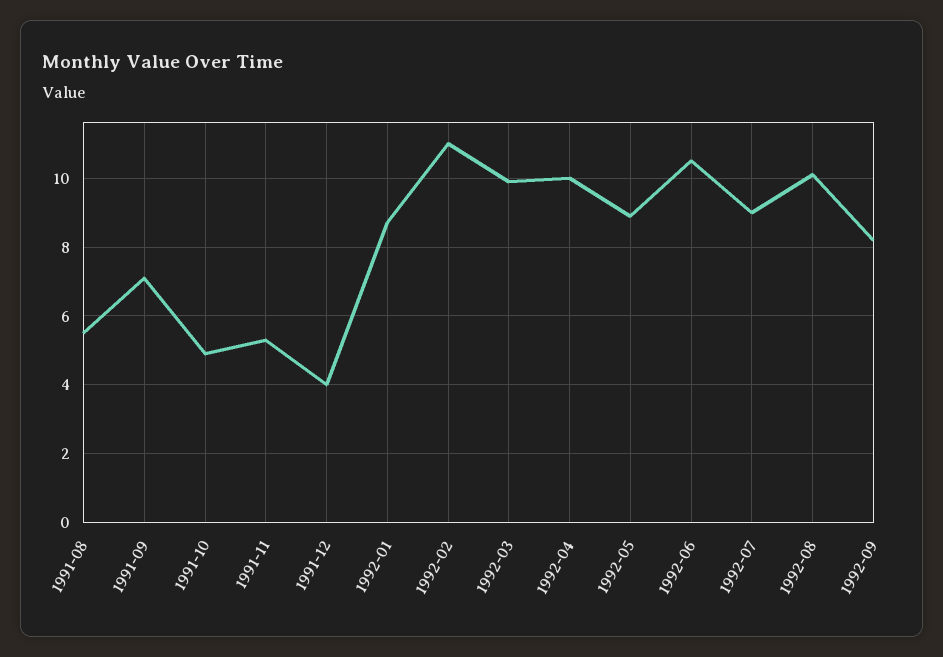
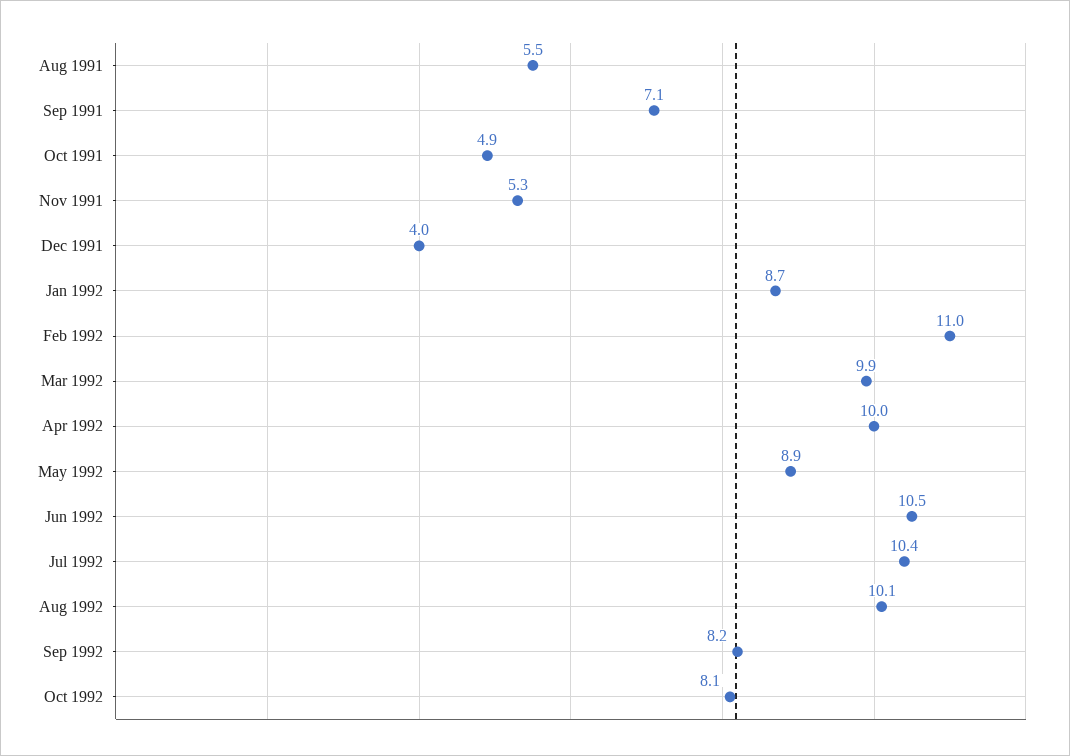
1992-07: 9 -> 10.4
Oct 1992: none -> 8.1

